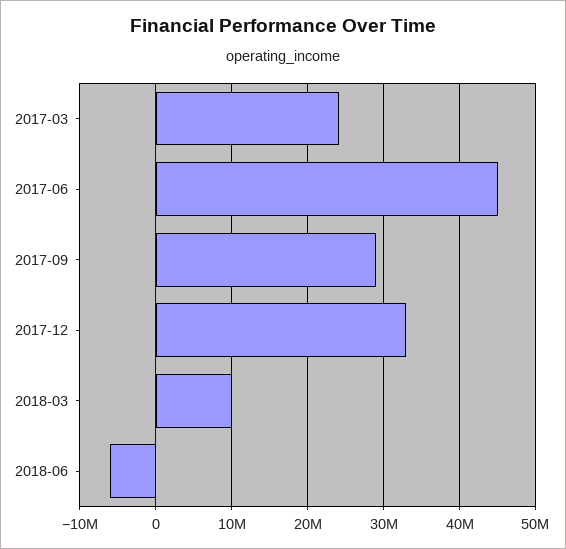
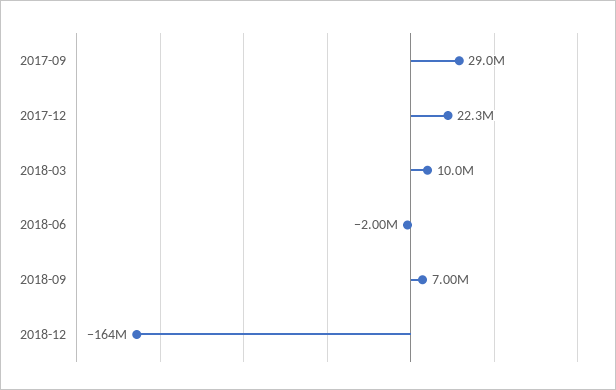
2017-03: 24000000 -> none
2017-06: 45000000 -> none
2017-12: 33000000 -> 22300000
2018-06: -6000000 -> -2000000
2018-09: none -> 7000000
2018-12: none -> -164000000

